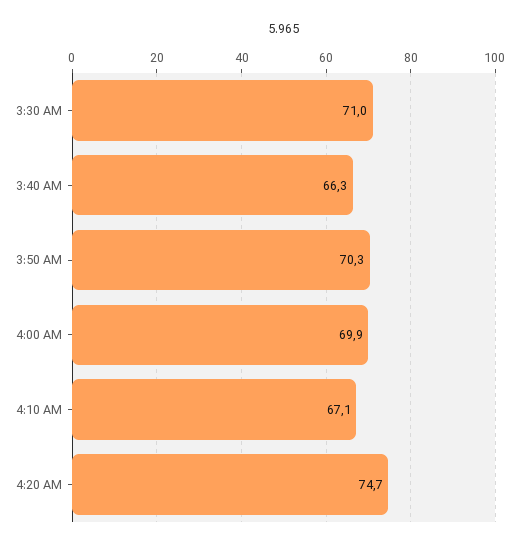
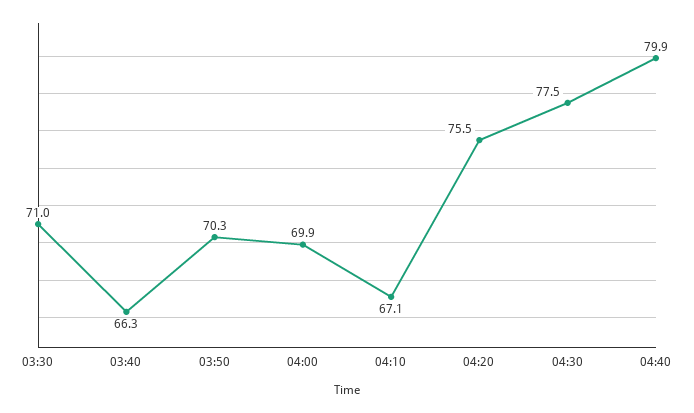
4:20 AM: 74.7 -> 75.5
04:30: none -> 77.5
04:40: none -> 79.9

